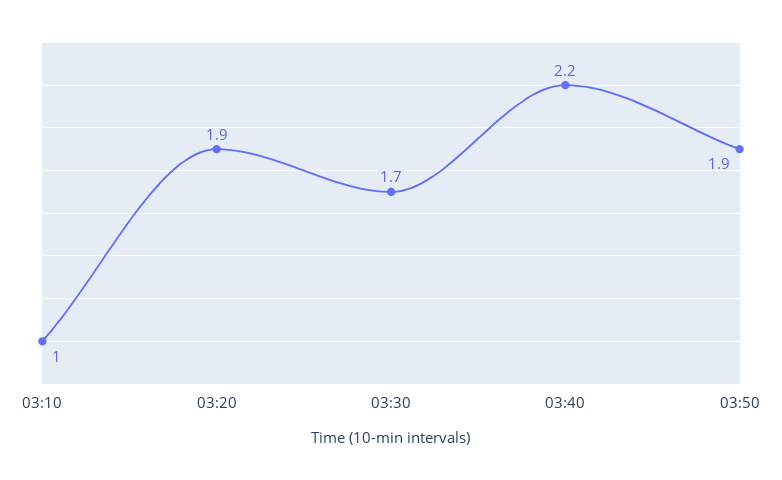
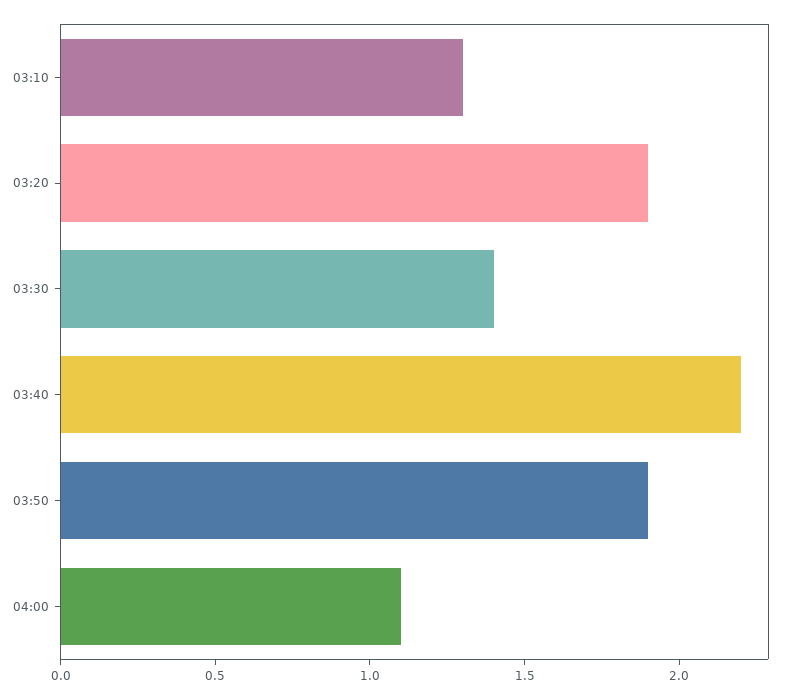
03:10: 1 -> 1.3
03:30: 1.7 -> 1.4
04:00: none -> 1.1

